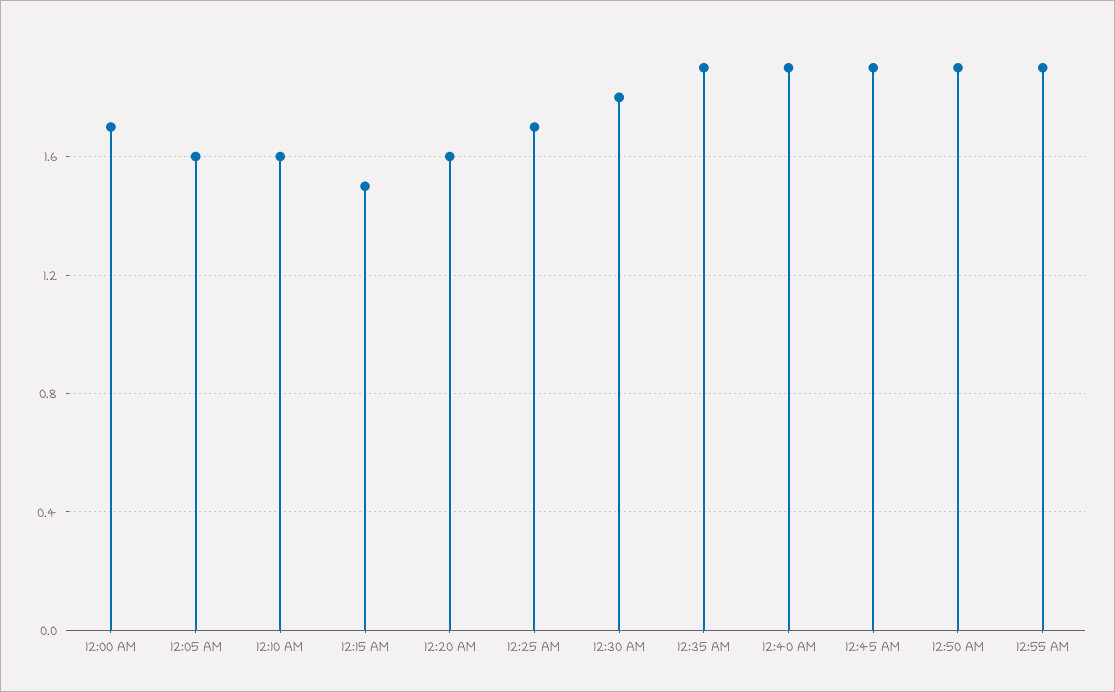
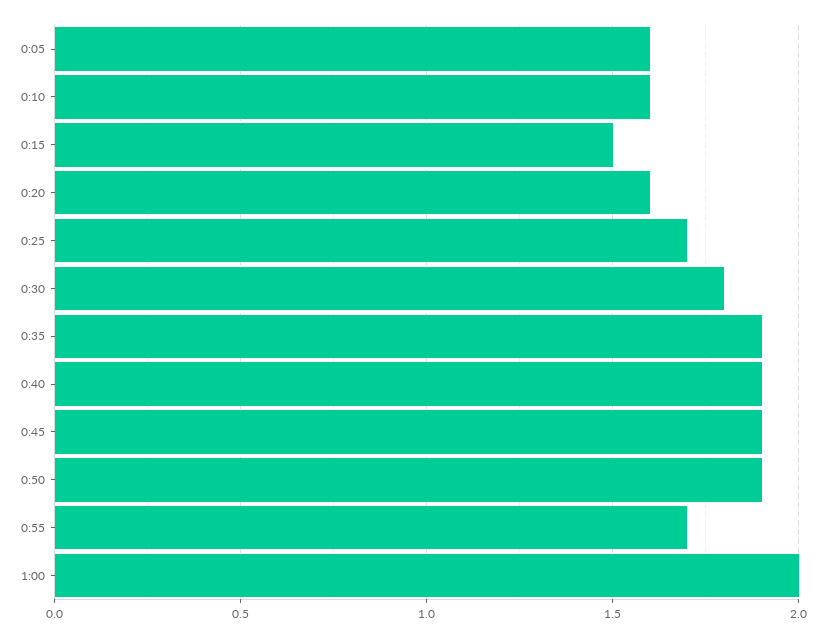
12:00 AM: 1.7 -> none
12:55 AM: 1.9 -> 1.7
1:00: none -> 2

